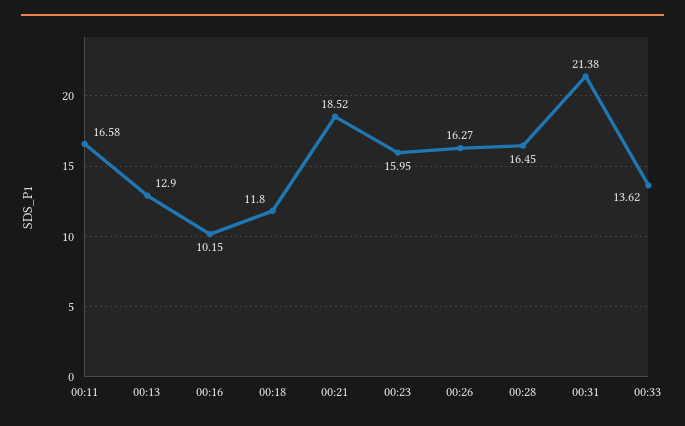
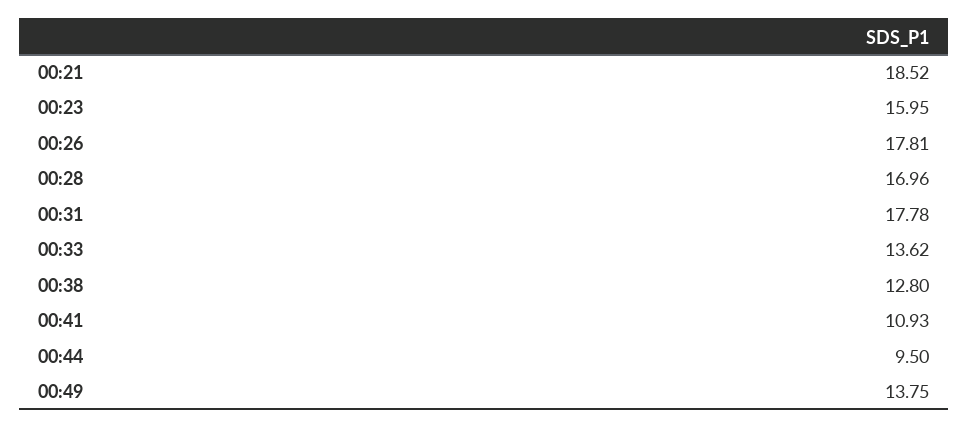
00:11: 16.58 -> none
00:13: 12.9 -> none
00:16: 10.15 -> none
00:18: 11.8 -> none
00:26: 16.27 -> 17.81
00:28: 16.45 -> 16.96
00:31: 21.38 -> 17.78
00:38: none -> 12.8
00:41: none -> 10.93
00:44: none -> 9.5
00:49: none -> 13.75

